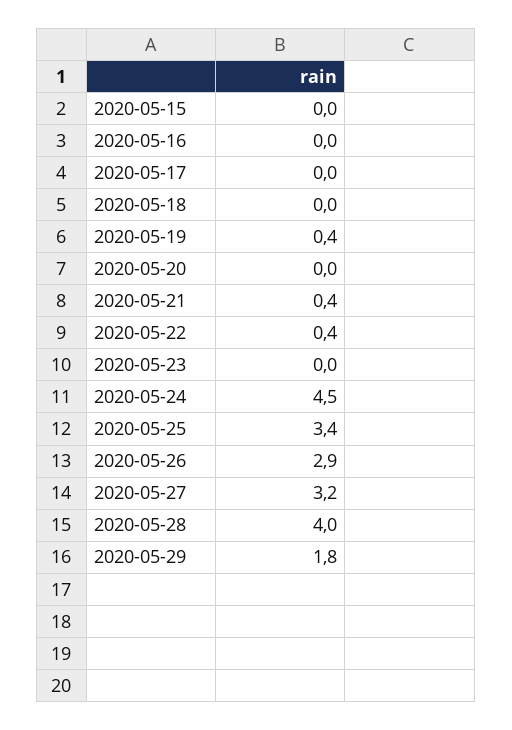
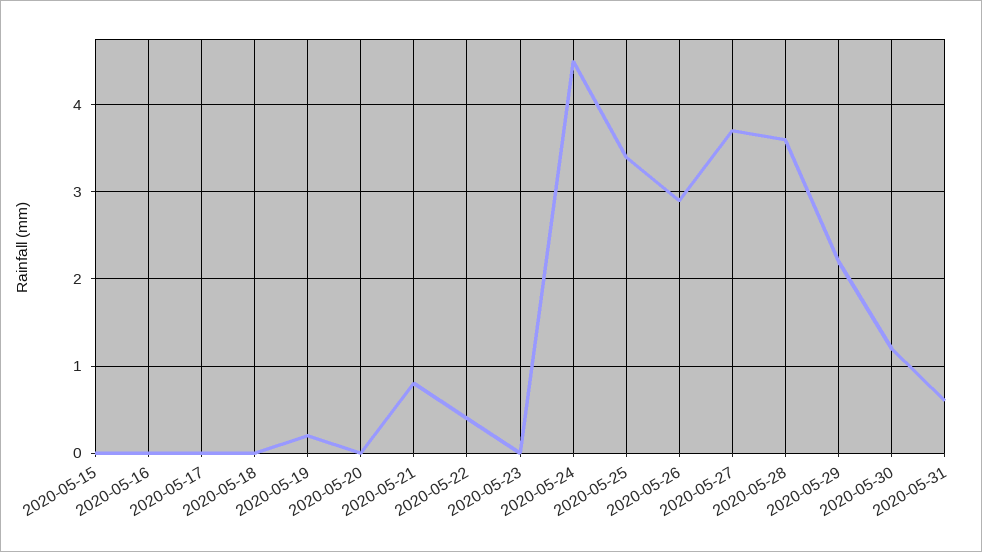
2020-05-19: 0.4 -> 0.2
2020-05-21: 0.4 -> 0.8
2020-05-27: 3.2 -> 3.7
2020-05-28: 4 -> 3.6
2020-05-29: 1.8 -> 2.2
2020-05-30: none -> 1.2
2020-05-31: none -> 0.6

